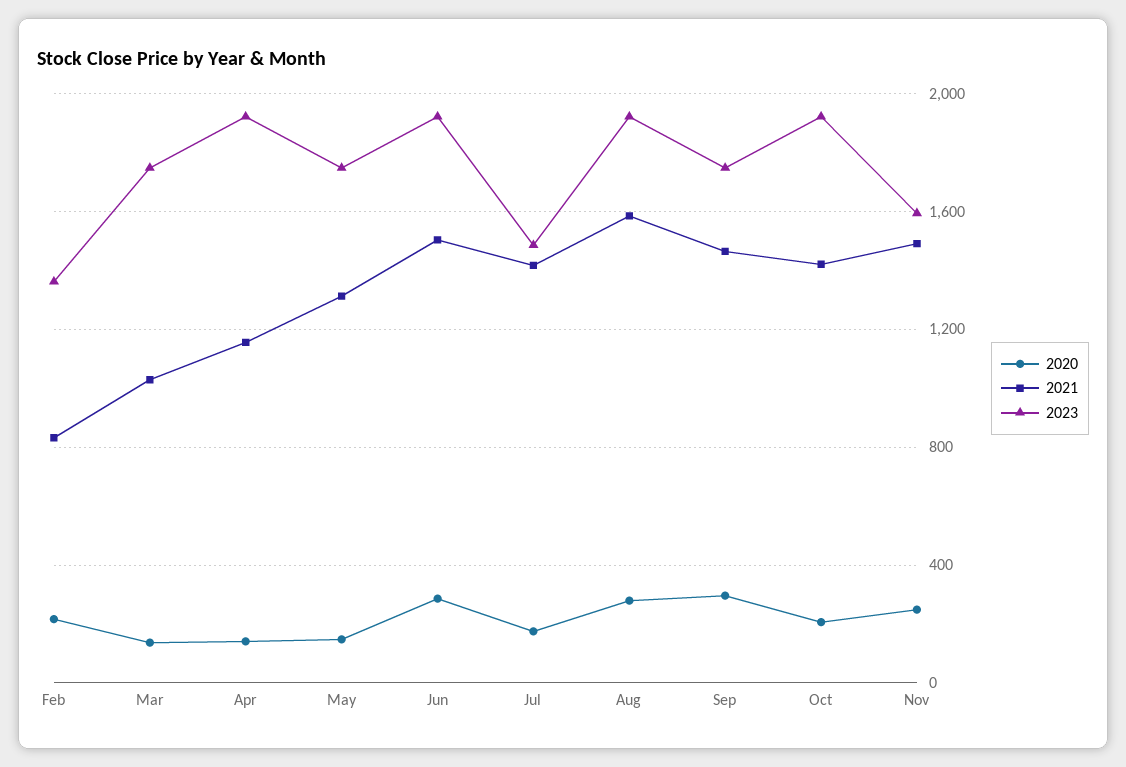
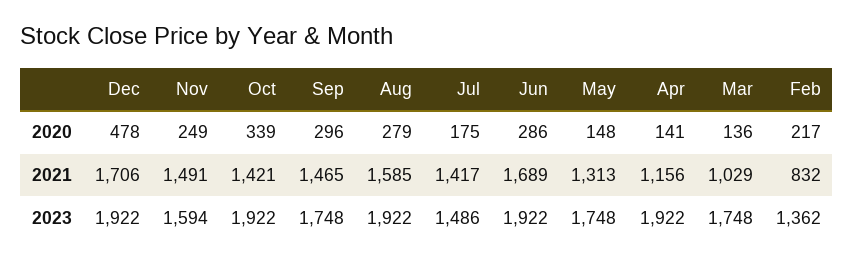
2021, Jun: 1500 -> 1689
2020, Oct: 200 -> 339
2020, Dec: none -> 478
2021, Dec: none -> 1706
2023, Dec: none -> 1922

